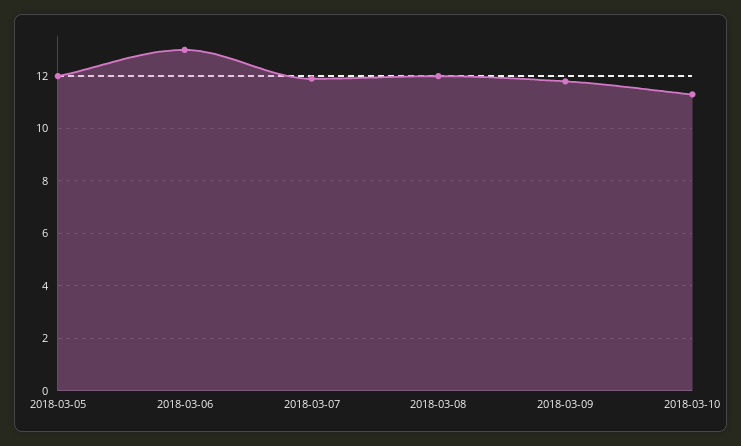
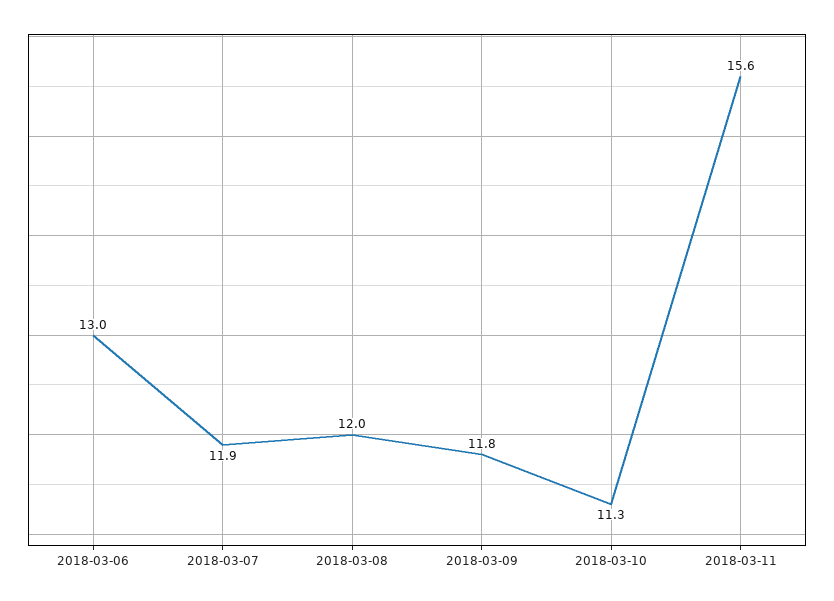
2018-03-05: 12 -> none
2018-03-11: none -> 15.6

